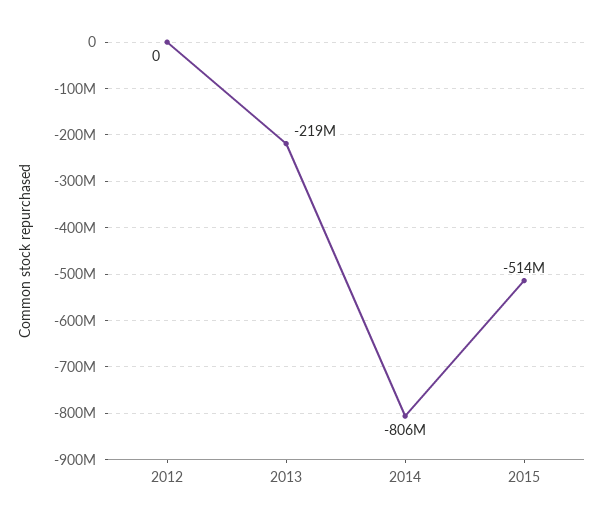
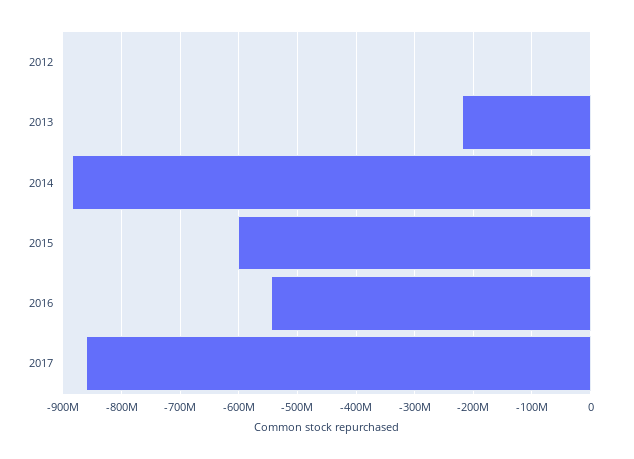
2014: -806000000 -> -880000000
2015: -514000000 -> -600000000
2016: none -> -540000000
2017: none -> -860000000

